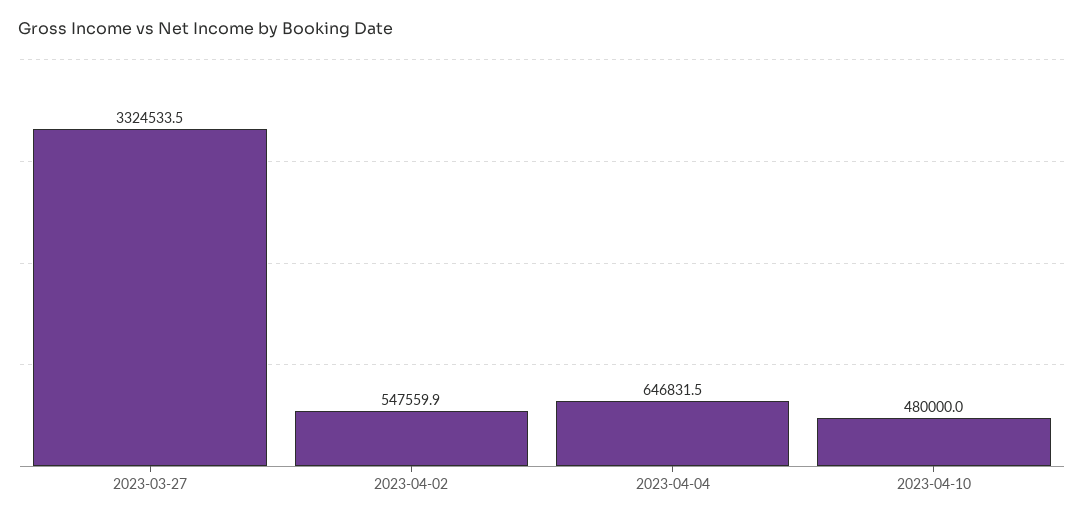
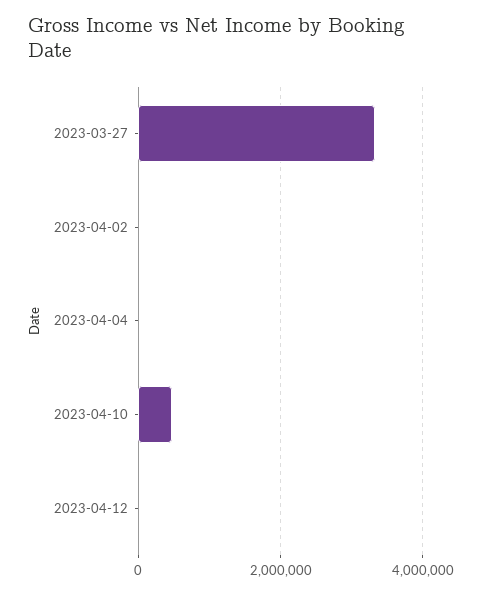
2023-04-02: 547559.9 -> 0
2023-04-04: 646831.5 -> 0
2023-04-12: none -> 0

